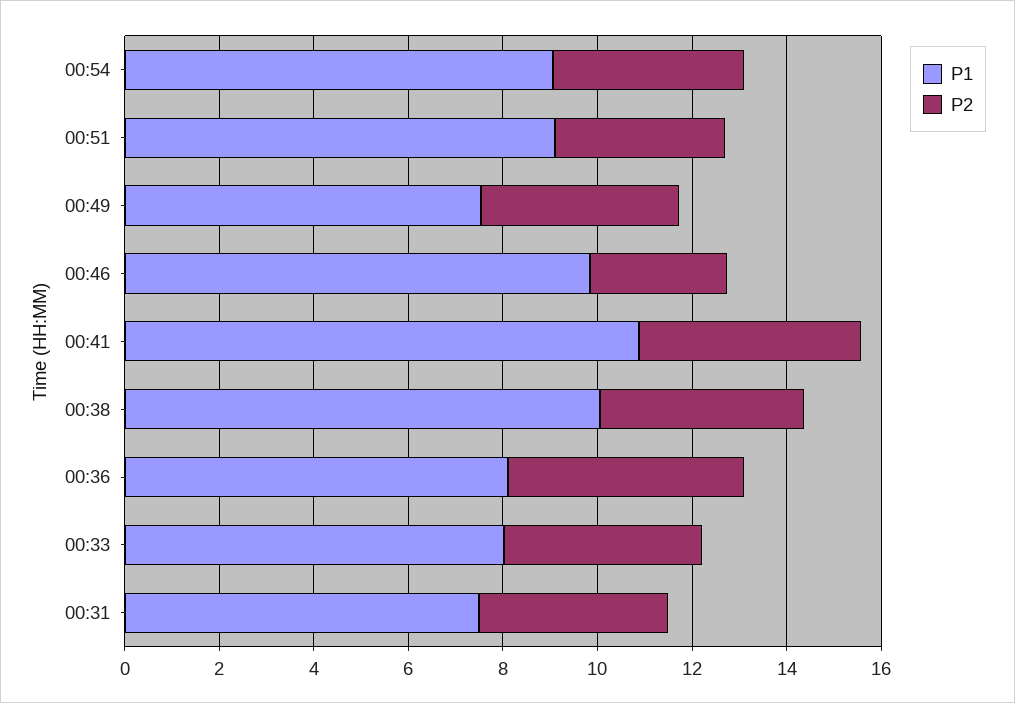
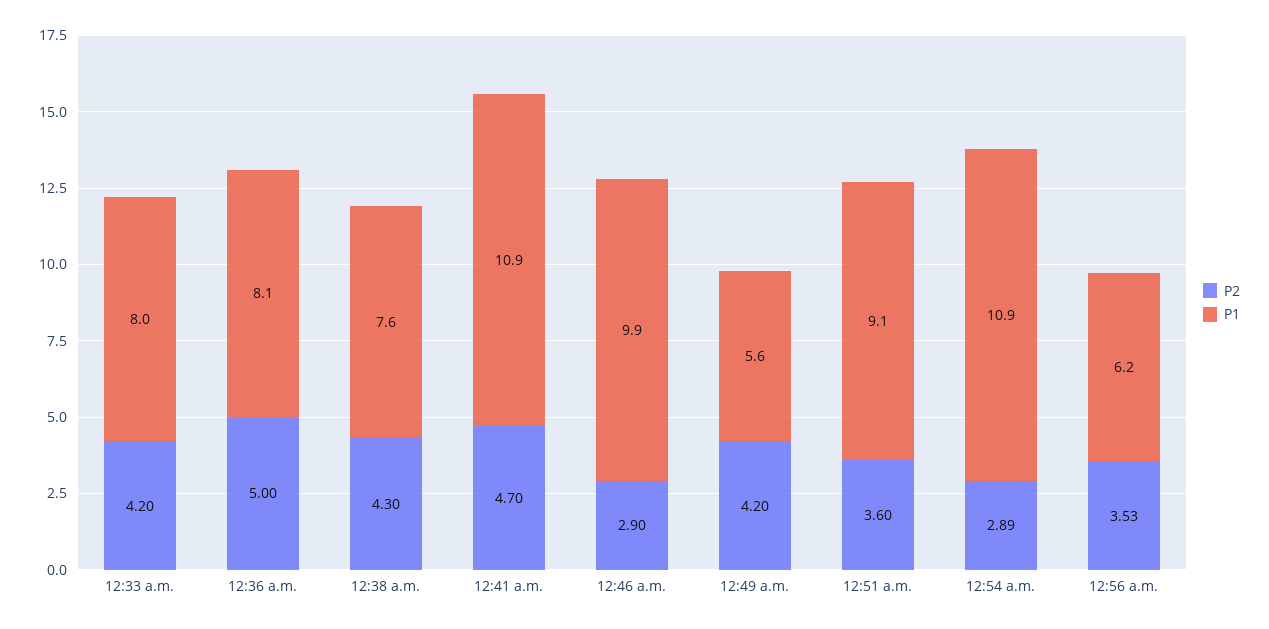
P1, 00:54: 9 -> 10.9
P2, 00:54: 4 -> 2.89
P1, 00:49: 7.5 -> 5.6
P1, 00:38: 10 -> 7.6
P1, 00:31: 7.5 -> none
P2, 00:31: 4 -> none
P2, 12:56 a.m.: none -> 3.53
P1, 12:56 a.m.: none -> 6.2

